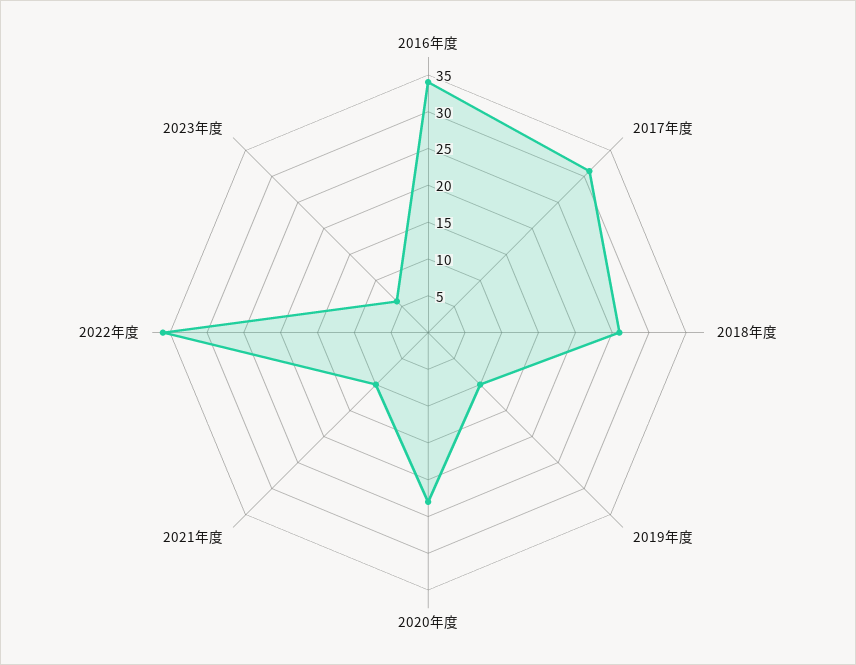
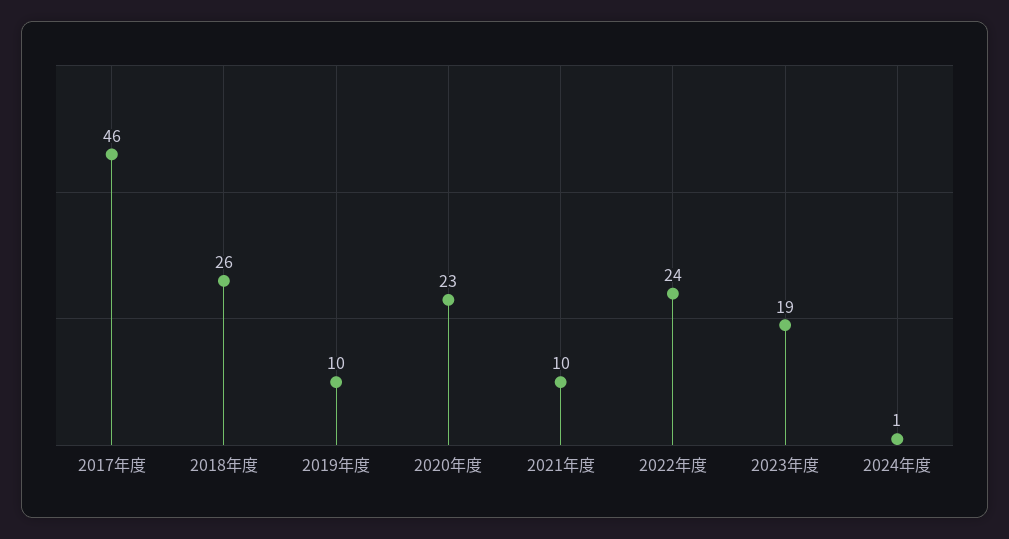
2016年度: 35 -> none
2017年度: 30 -> 46
2022年度: 35 -> 24
2023年度: 5 -> 19
2024年度: none -> 1

